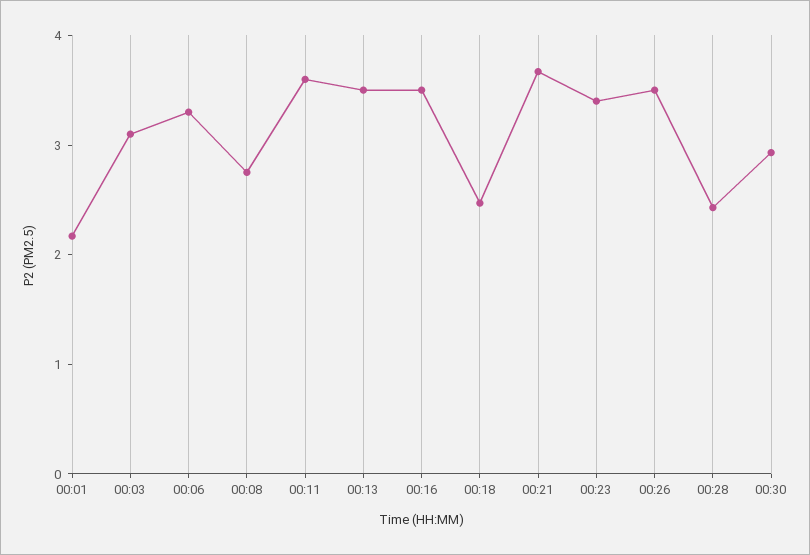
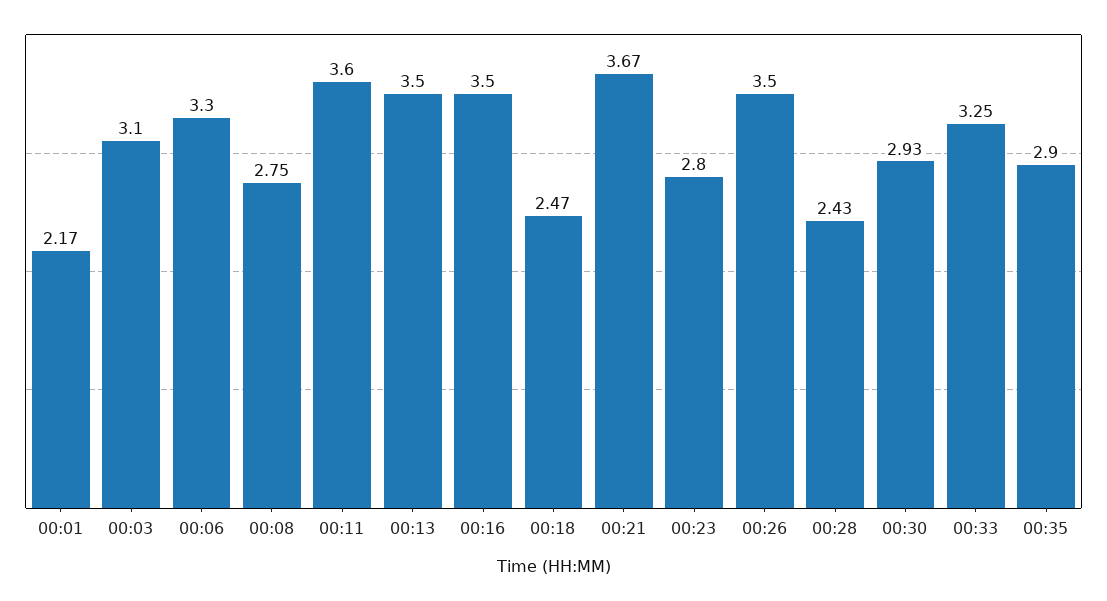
00:23: 3.4 -> 2.8
00:33: none -> 3.25
00:35: none -> 2.9

